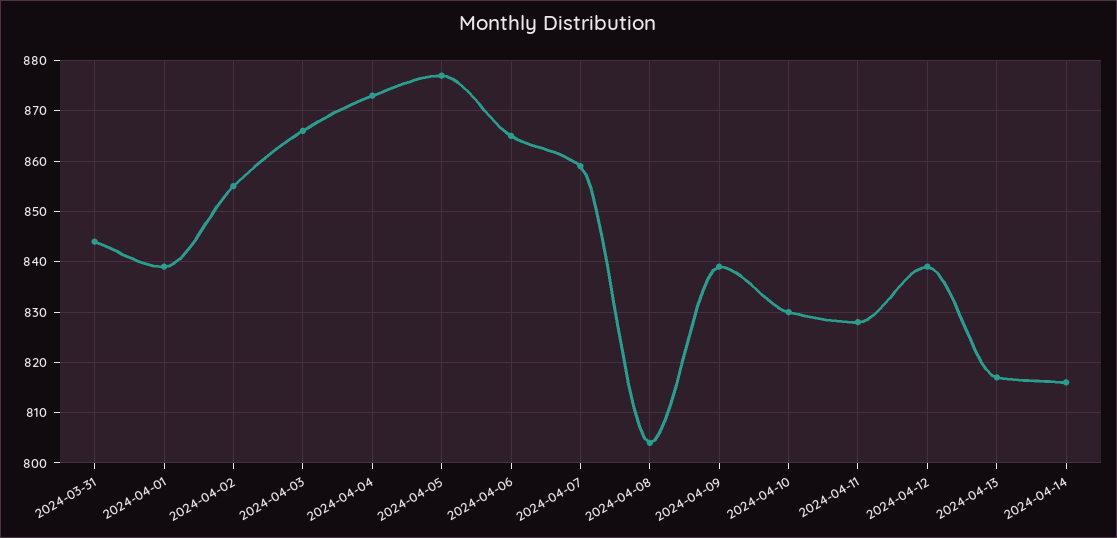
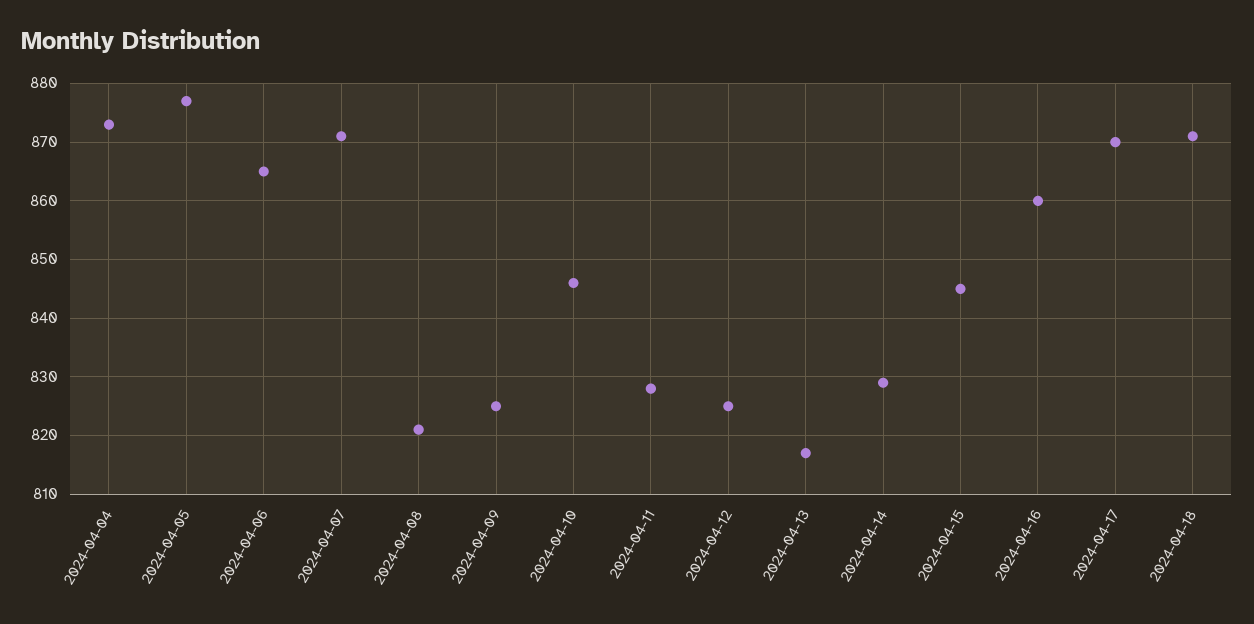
2024-03-31: 845 -> none
2024-04-01: 840 -> none
2024-04-02: 855 -> none
2024-04-03: 865 -> none
2024-04-07: 860 -> 870
2024-04-08: 805 -> 820
2024-04-09: 840 -> 825
2024-04-10: 830 -> 845
2024-04-12: 840 -> 825
2024-04-14: 815 -> 830
2024-04-15: none -> 845
2024-04-16: none -> 860
2024-04-17: none -> 870
2024-04-18: none -> 870

